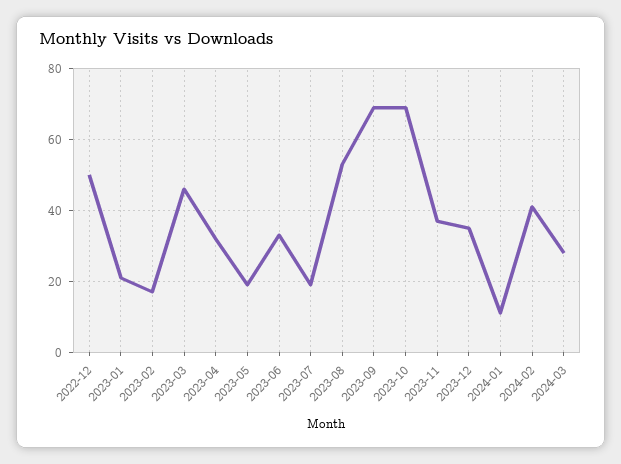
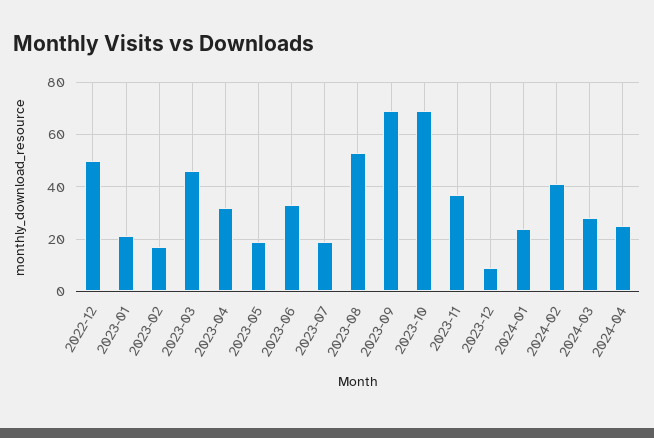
2023-12: 35 -> 10
2024-01: 10 -> 25
2024-04: none -> 25

